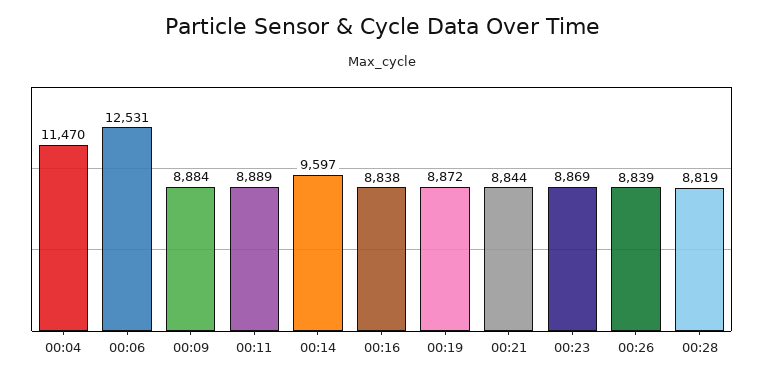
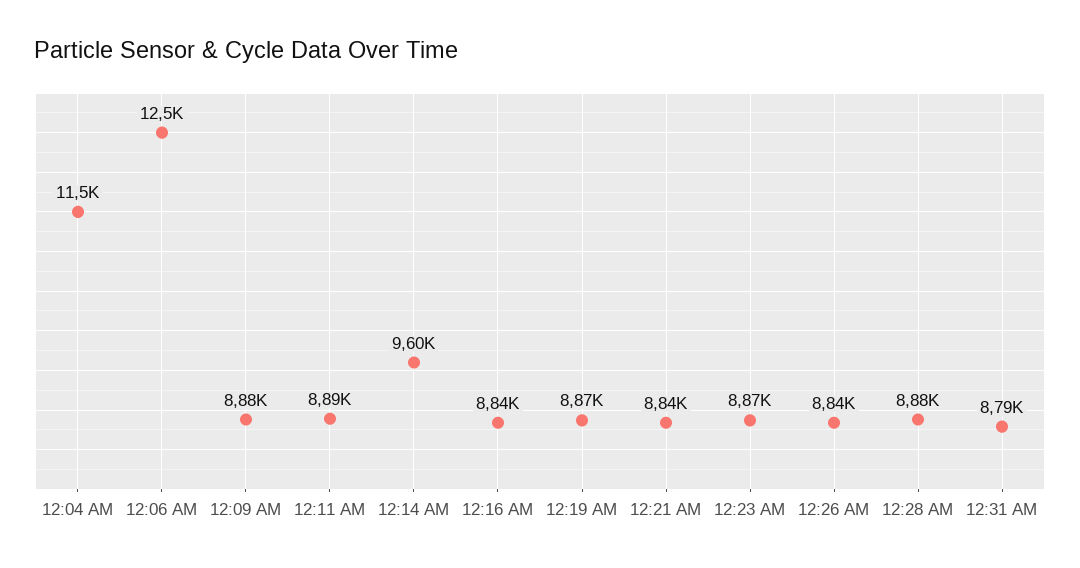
00:28: 8819 -> 8880
12:31 AM: none -> 8790

